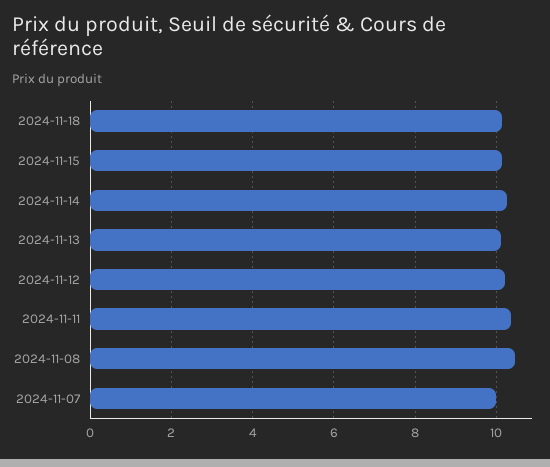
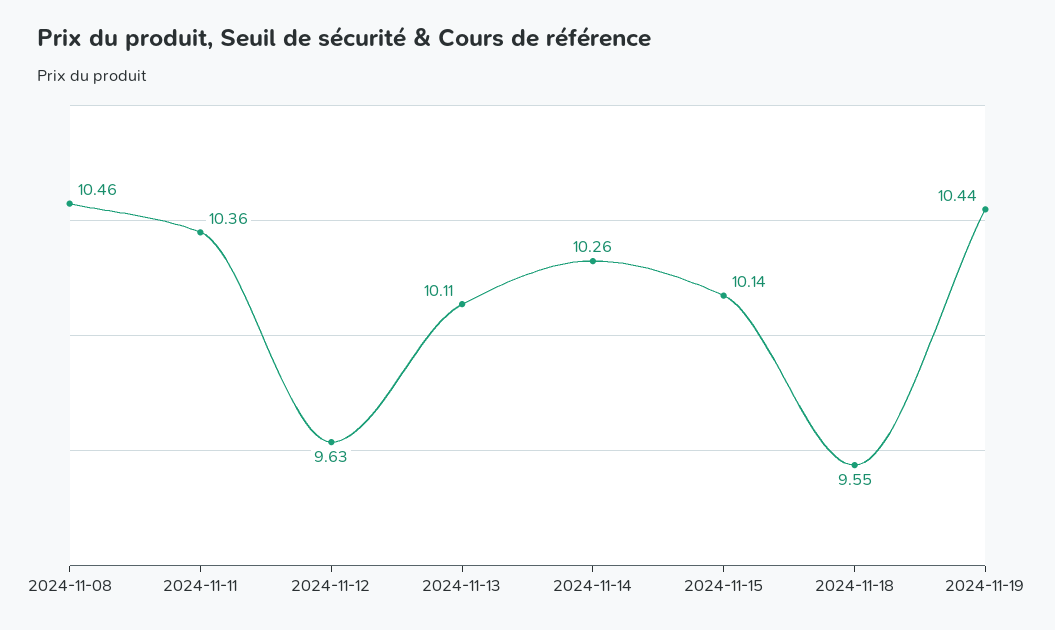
2024-11-18: 10.2 -> 9.55
2024-11-12: 10.2 -> 9.63
2024-11-07: 10 -> none
2024-11-19: none -> 10.44

